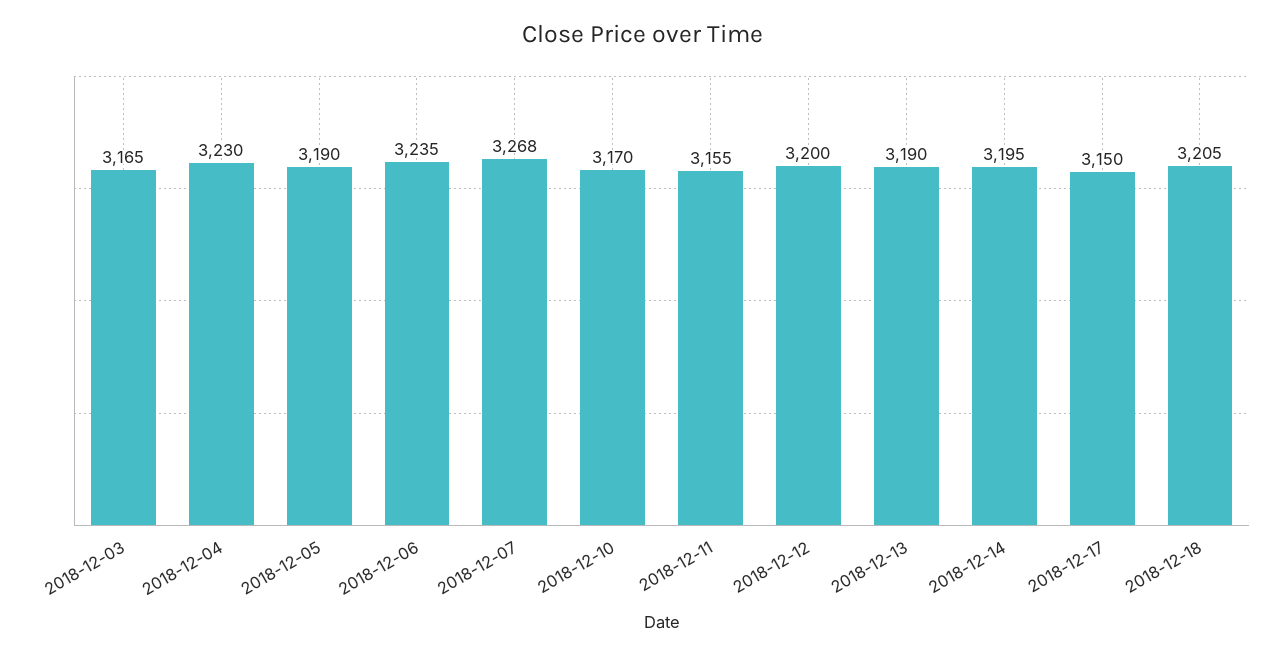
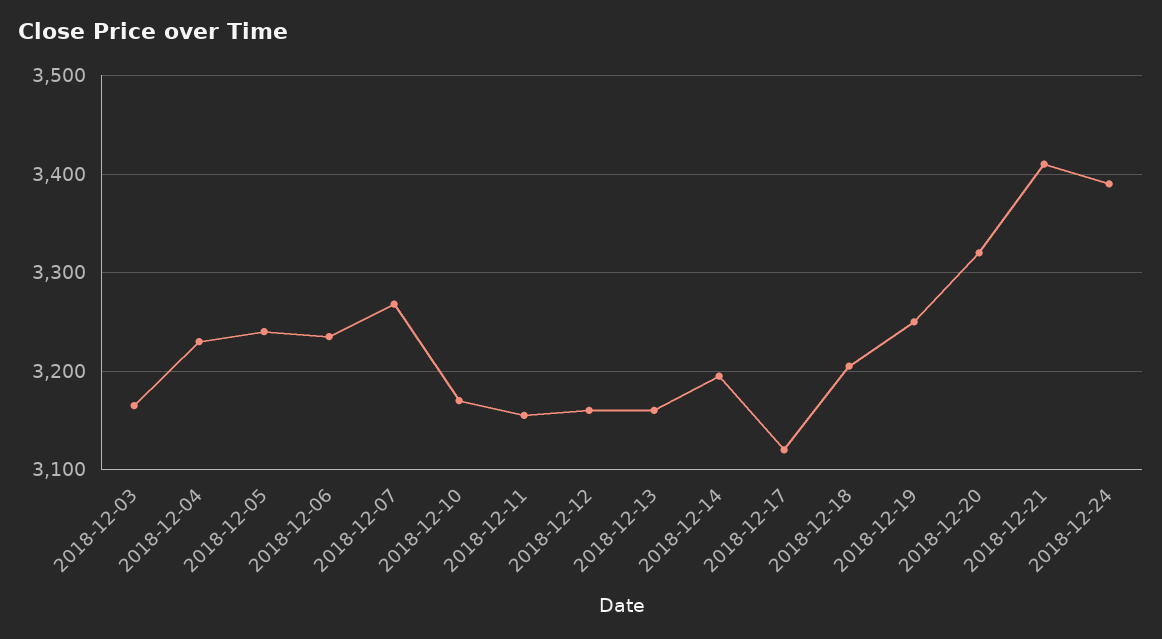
2018-12-05: 3190 -> 3240
2018-12-12: 3200 -> 3160
2018-12-13: 3190 -> 3160
2018-12-17: 3150 -> 3120
2018-12-19: none -> 3250
2018-12-20: none -> 3320
2018-12-21: none -> 3410
2018-12-24: none -> 3390

